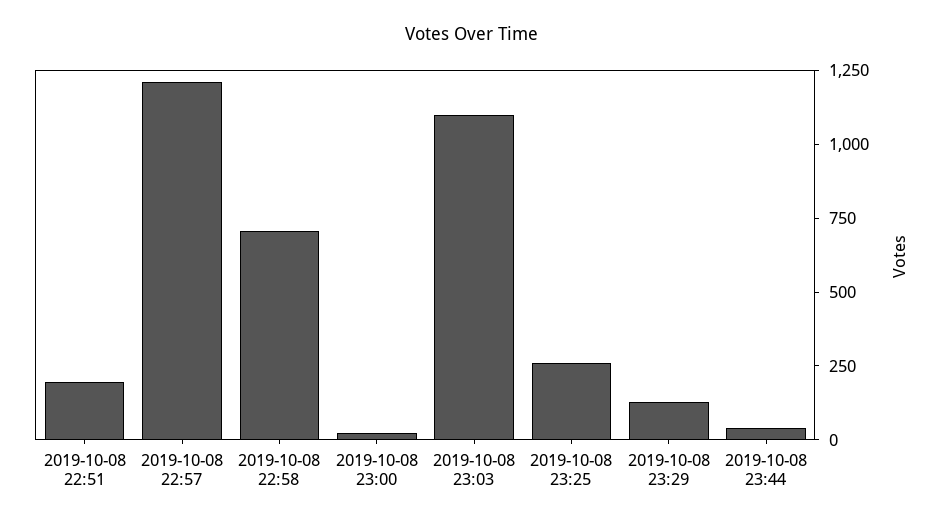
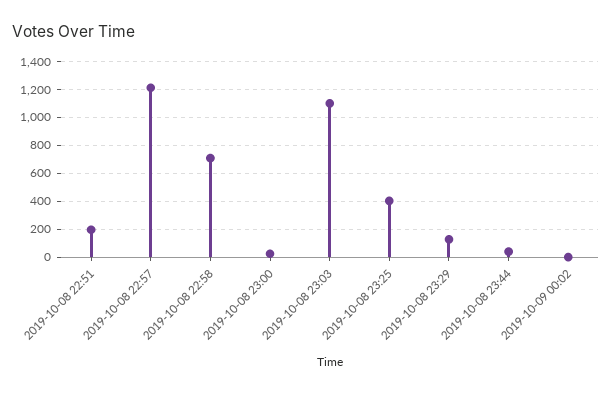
2019-10-08 23:25: 250 -> 400
2019-10-09 00:02: none -> 0

